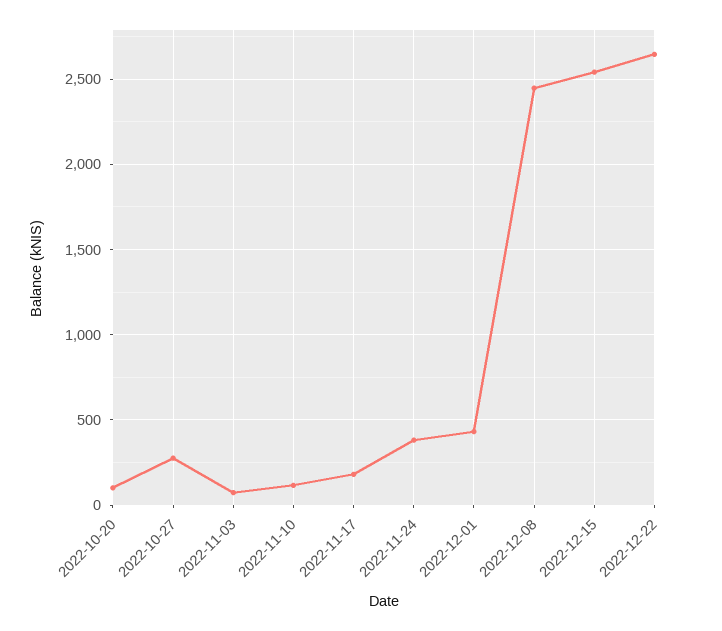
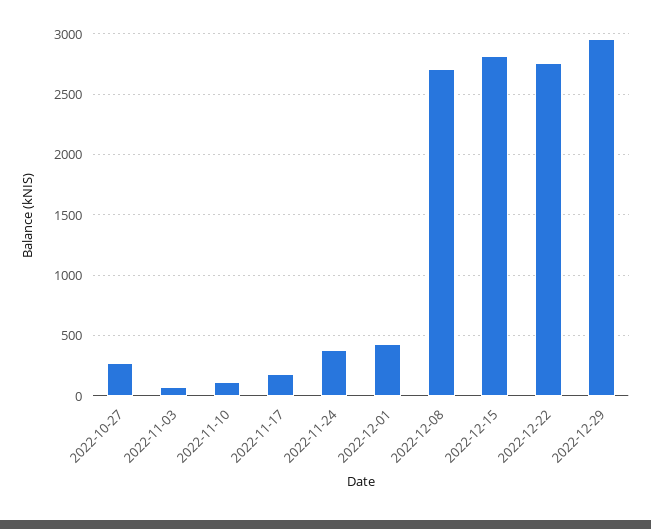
2022-10-20: 100 -> none
2022-12-08: 2450 -> 2700
2022-12-15: 2550 -> 2800
2022-12-22: 2650 -> 2750
2022-12-29: none -> 2950

